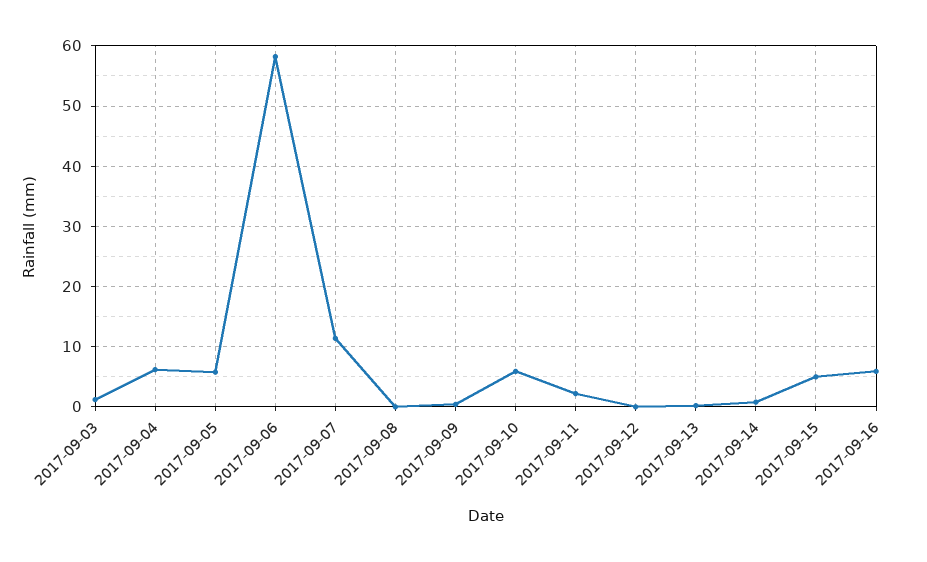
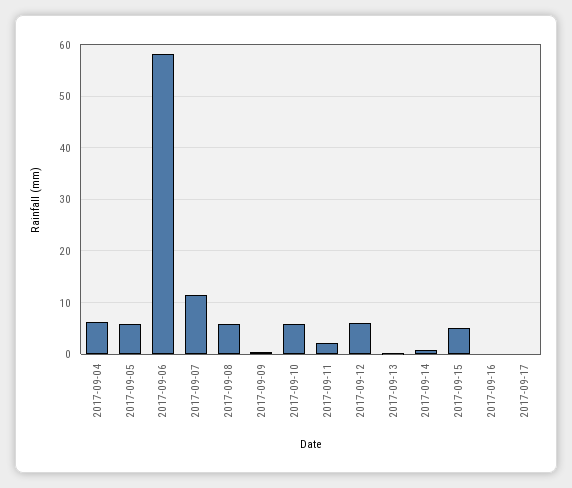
2017-09-03: 1 -> none
2017-09-08: 0 -> 6
2017-09-12: 0 -> 6
2017-09-16: 6 -> 0
2017-09-17: none -> 0

